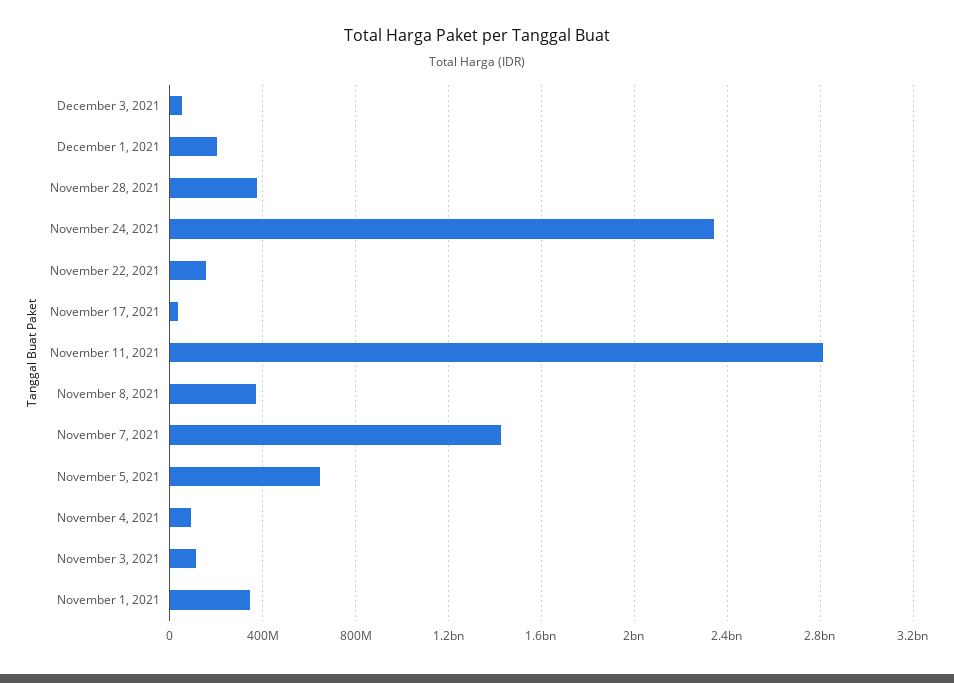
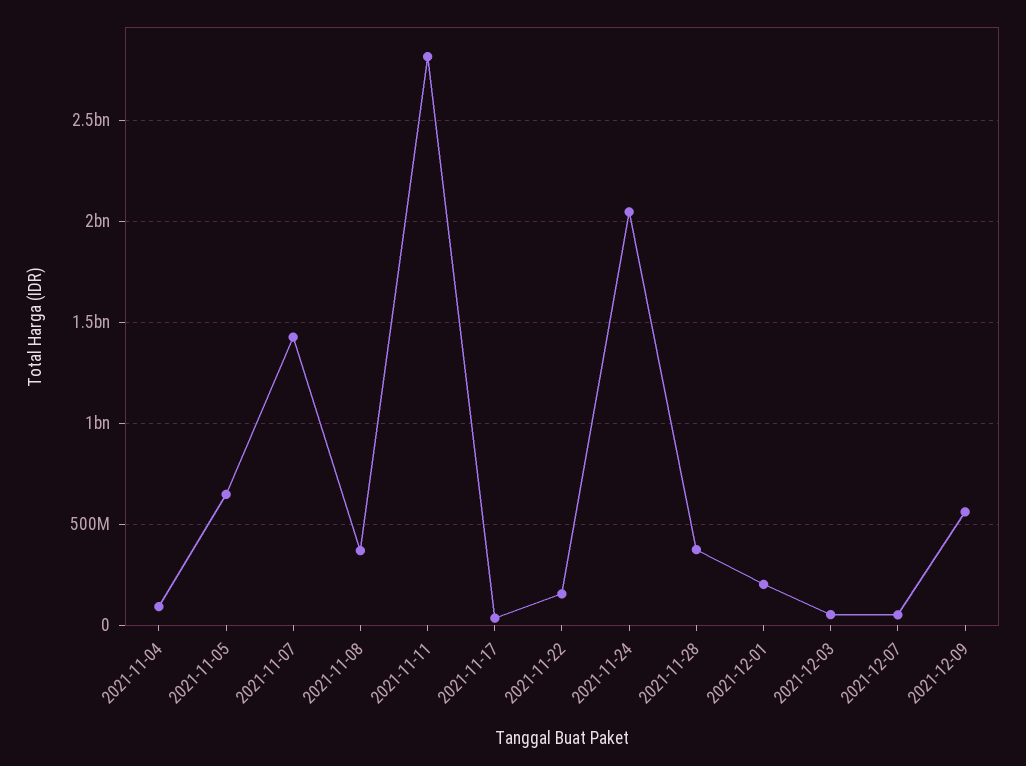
November 24, 2021: 2350000000 -> 2050000000
November 3, 2021: 100000000 -> none
November 1, 2021: 350000000 -> none
2021-12-07: none -> 50000000
2021-12-09: none -> 550000000

